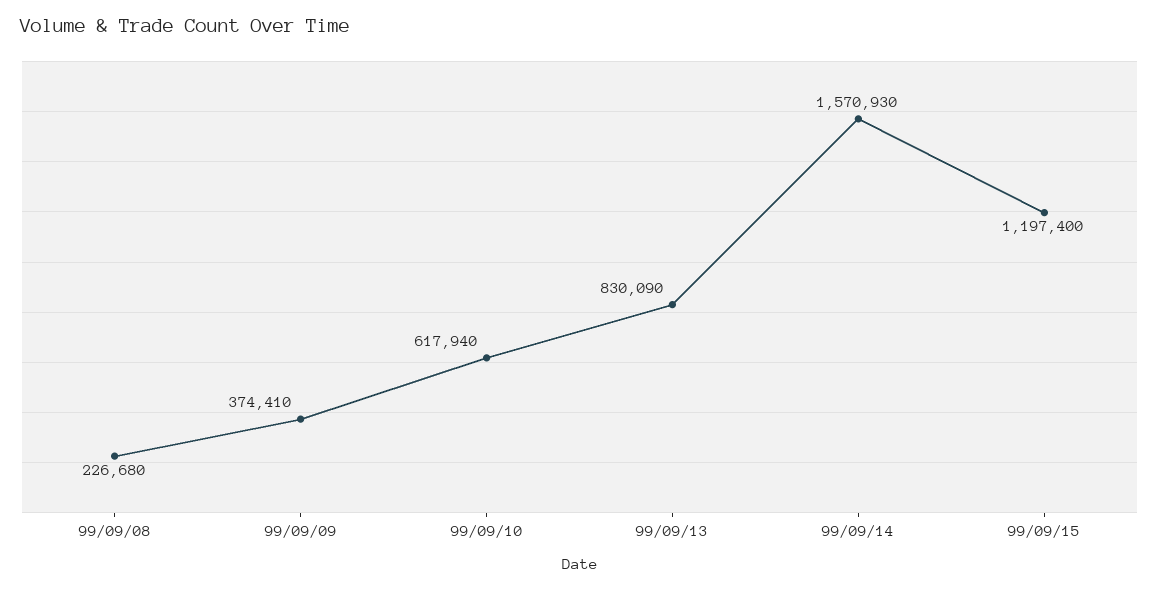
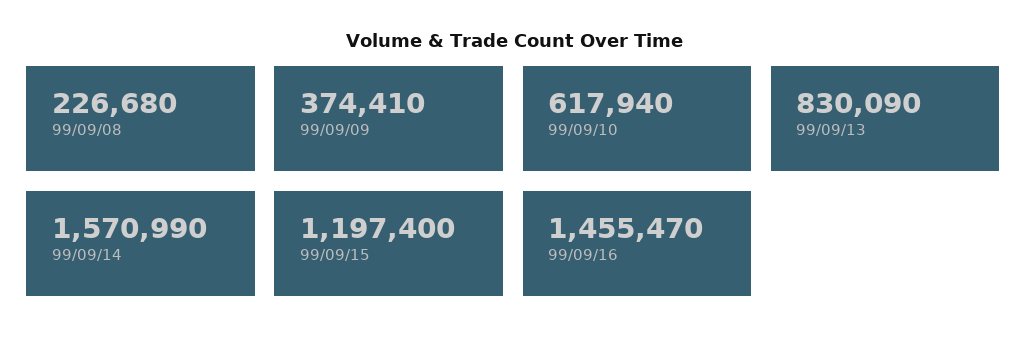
99/09/14: 1570930 -> 1570990
99/09/16: none -> 1455470

